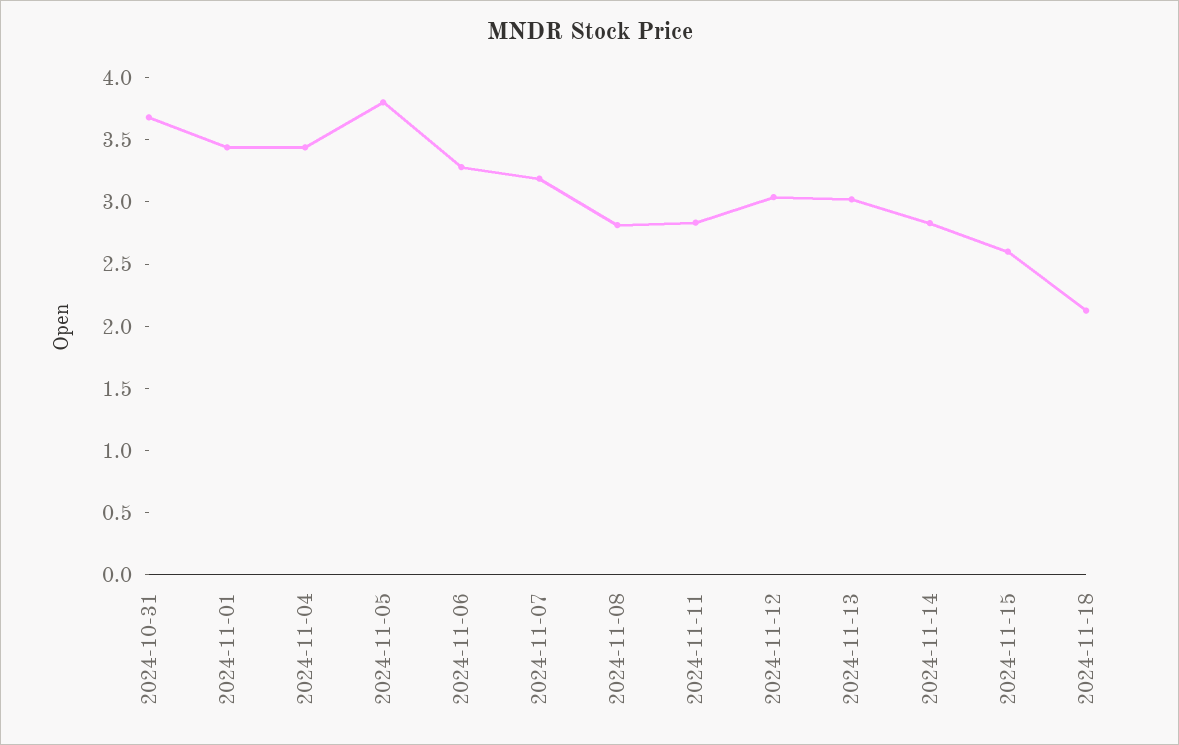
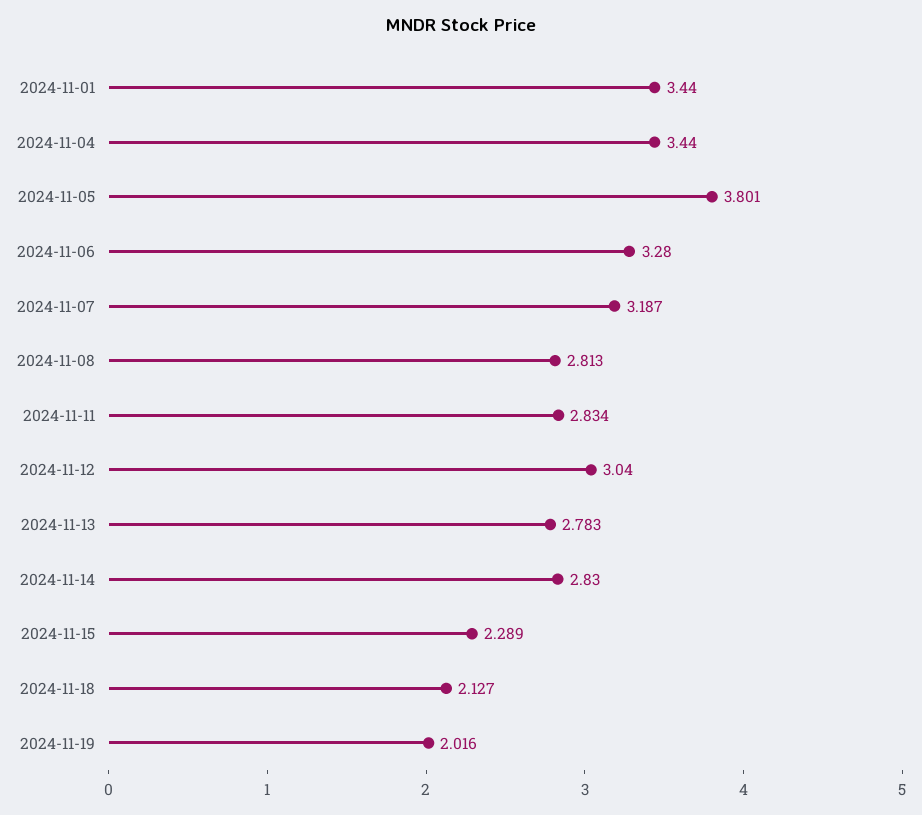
2024-10-31: 3.7 -> none
2024-11-13: 3 -> 2.783
2024-11-15: 2.6 -> 2.289
2024-11-19: none -> 2.016

